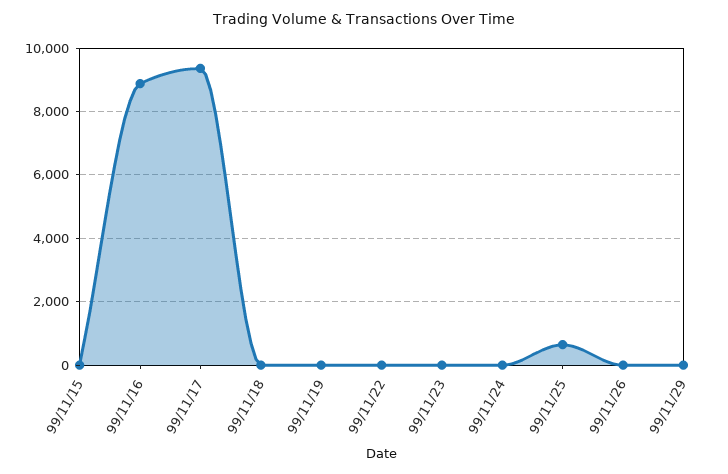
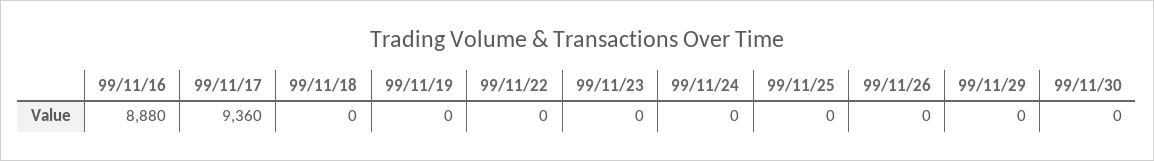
99/11/15: 0 -> none
99/11/25: 600 -> 0
99/11/30: none -> 0

